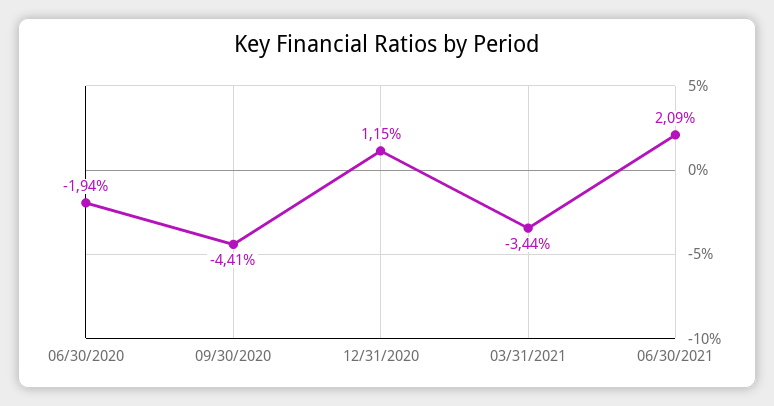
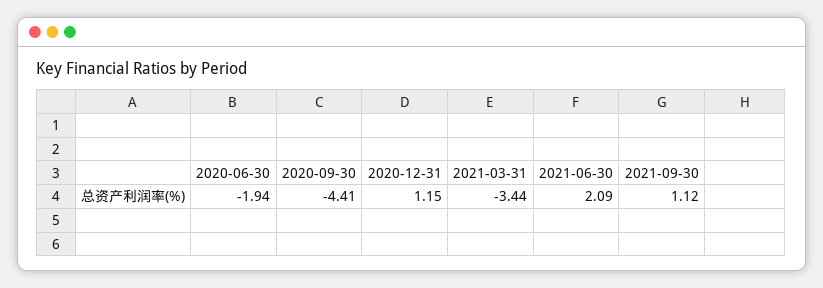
2021-09-30: none -> 1.12

